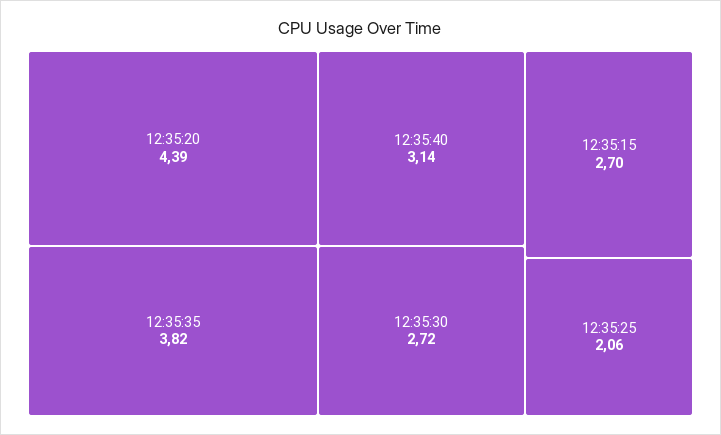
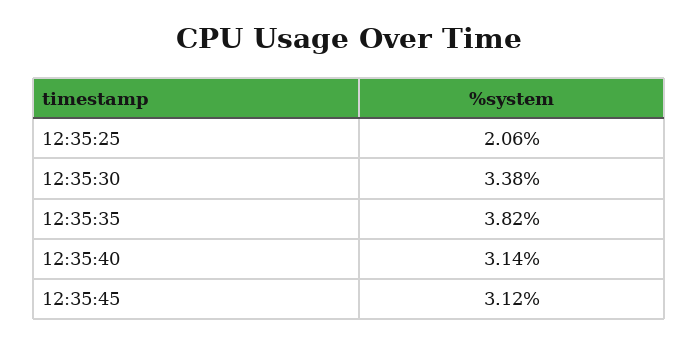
12:35:20: 4.39 -> none
12:35:30: 2.72 -> 3.38
12:35:15: 2.7 -> none
12:35:45: none -> 3.12

